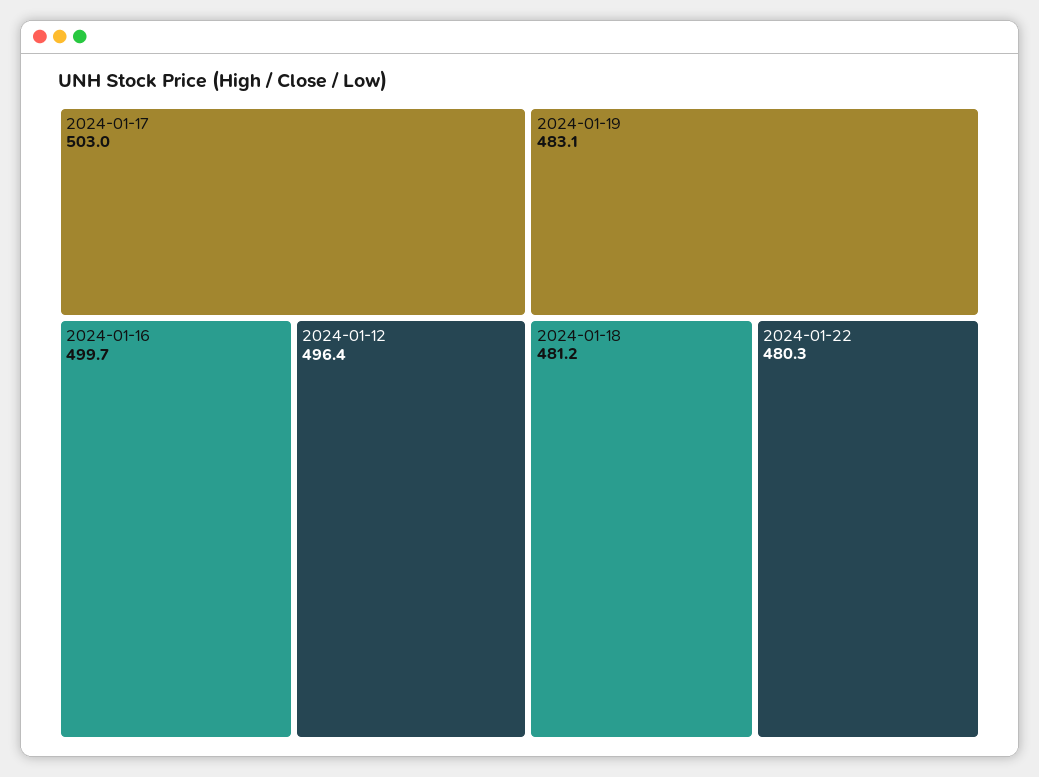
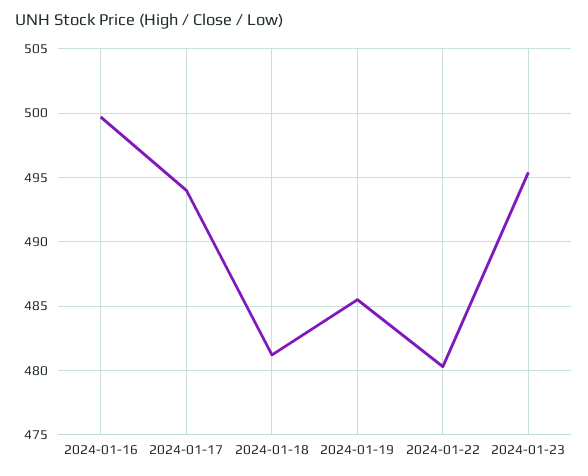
2024-01-17: 503 -> 494
2024-01-12: 496.4 -> none
2024-01-19: 483.1 -> 485.5
2024-01-23: none -> 495.5

